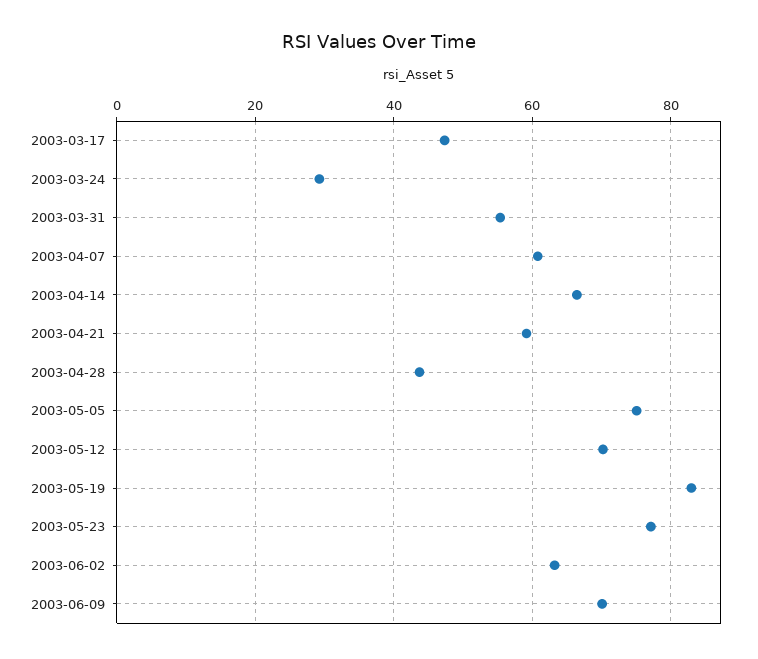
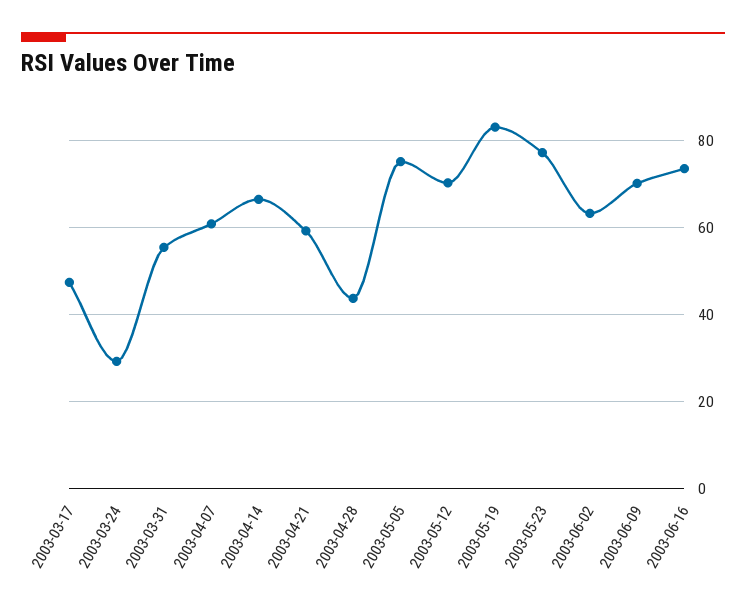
2003-06-16: none -> 74

